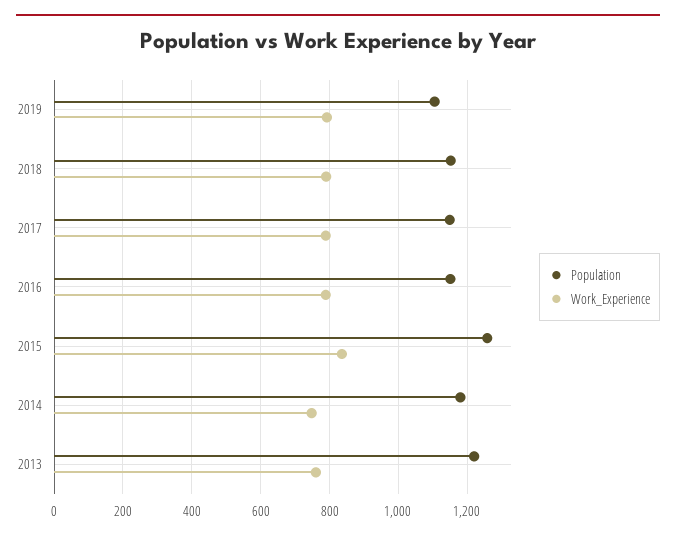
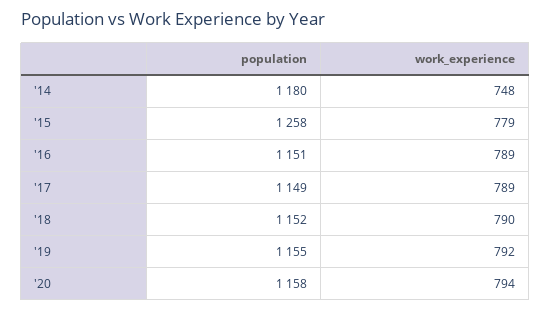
Population, 2019: 1100 -> 1155
Work_Experience, 2015: 840 -> 779
Population, 2013: 1220 -> none
Work_Experience, 2013: 760 -> none
Population, '20: none -> 1158
Work_Experience, '20: none -> 794

